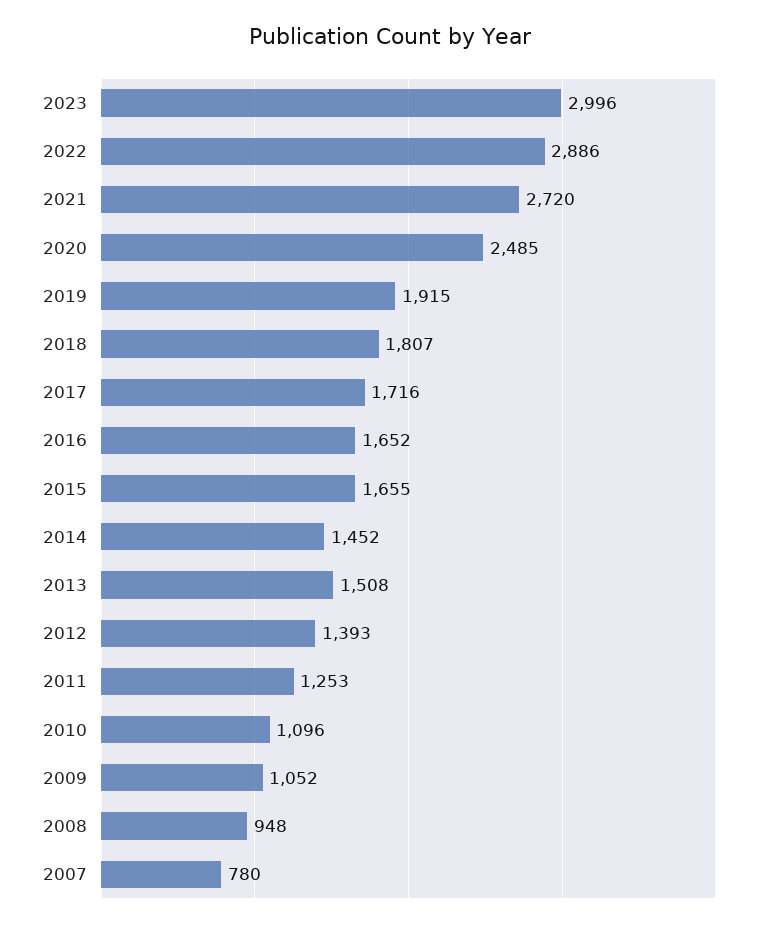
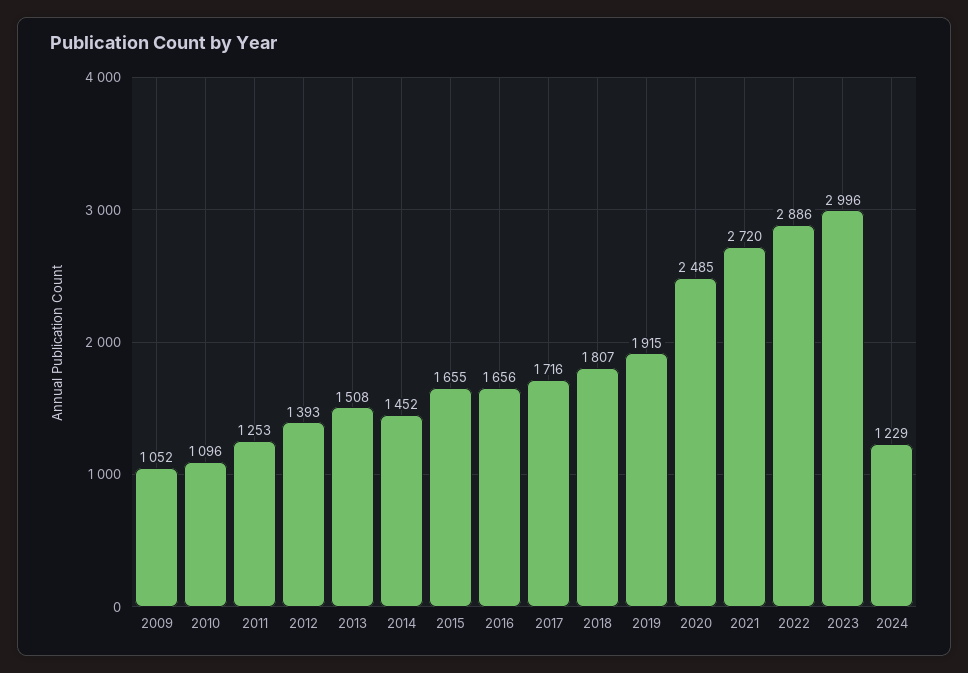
2016: 1652 -> 1656
2008: 948 -> none
2007: 780 -> none
2024: none -> 1229

